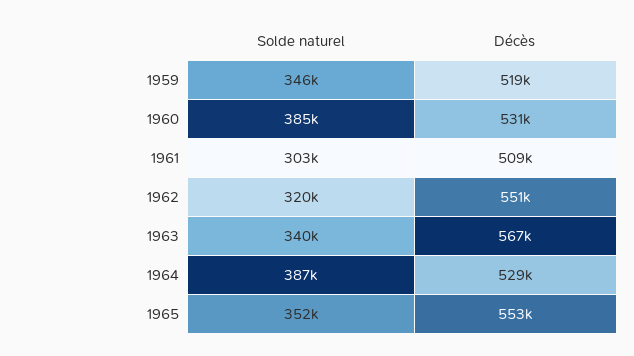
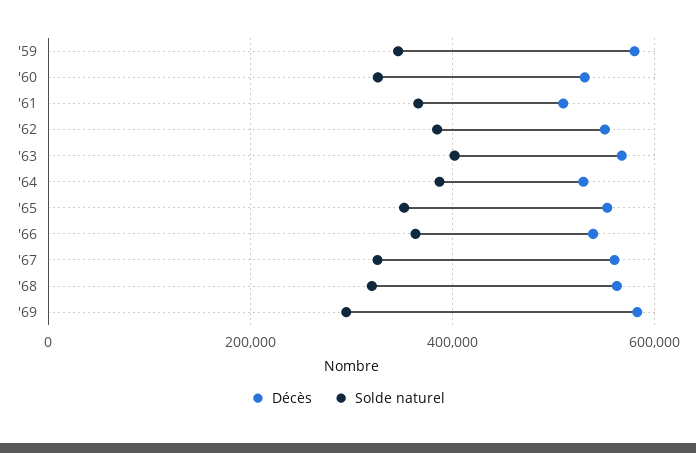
Décès, 1959: 519000 -> 580000
Solde naturel, 1960: 385000 -> 320000
Solde naturel, 1961: 303000 -> 360000
Solde naturel, 1962: 320000 -> 380000
Solde naturel, 1963: 340000 -> 400000
Décès, '66: none -> 540000
Solde naturel, '66: none -> 360000
Décès, '67: none -> 560000
Solde naturel, '67: none -> 320000
Décès, '68: none -> 560000
Solde naturel, '68: none -> 320000
Décès, '69: none -> 580000
Solde naturel, '69: none -> 300000

